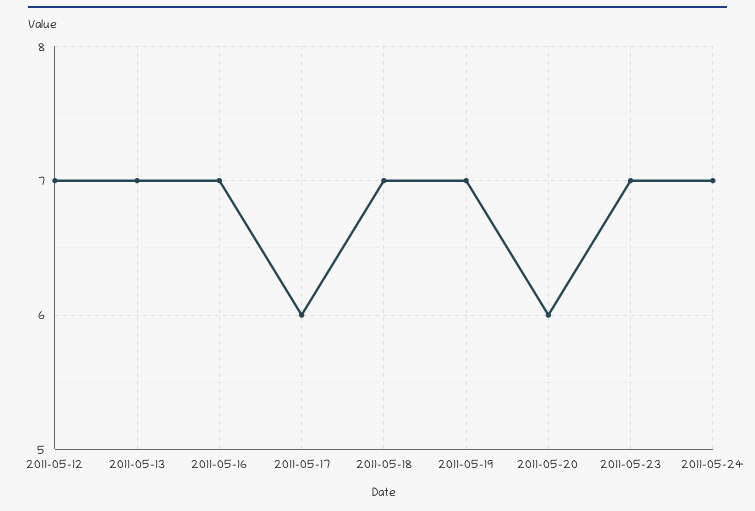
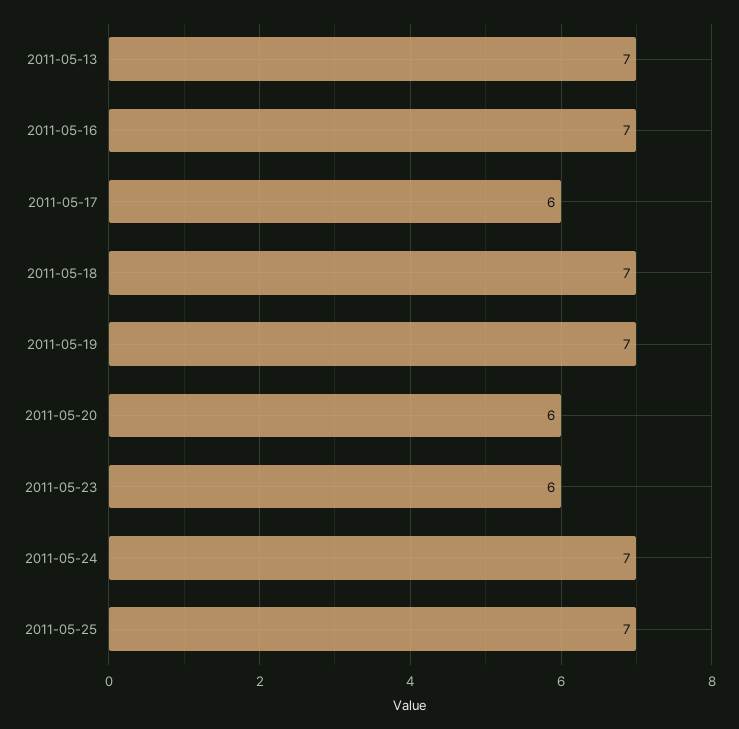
2011-05-12: 7 -> none
2011-05-23: 7 -> 6
2011-05-25: none -> 7

